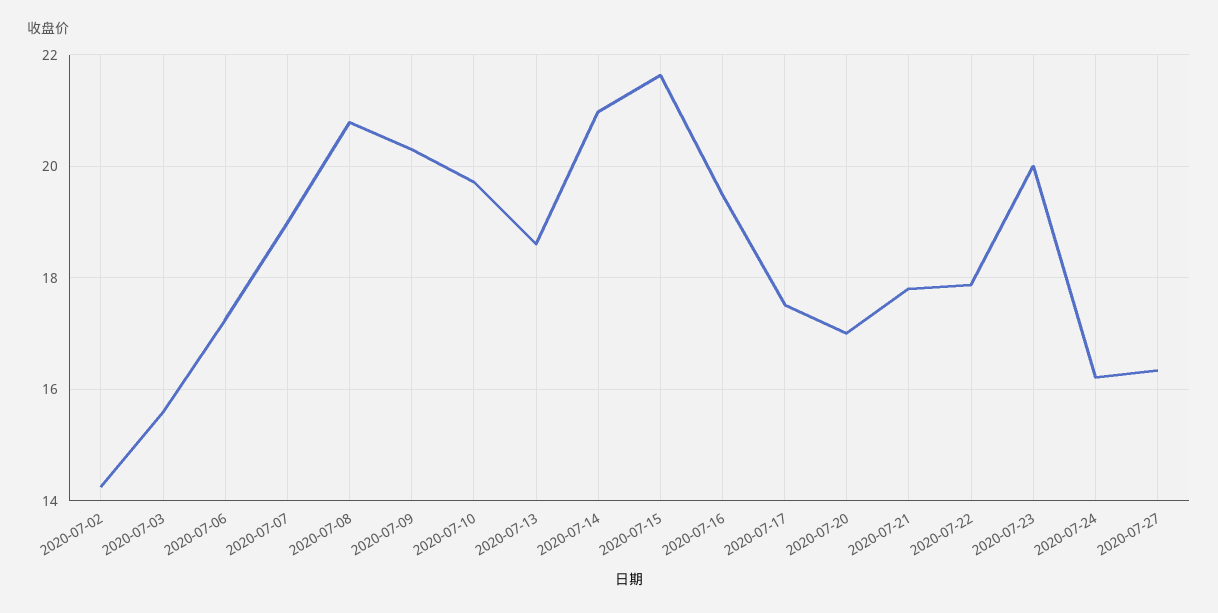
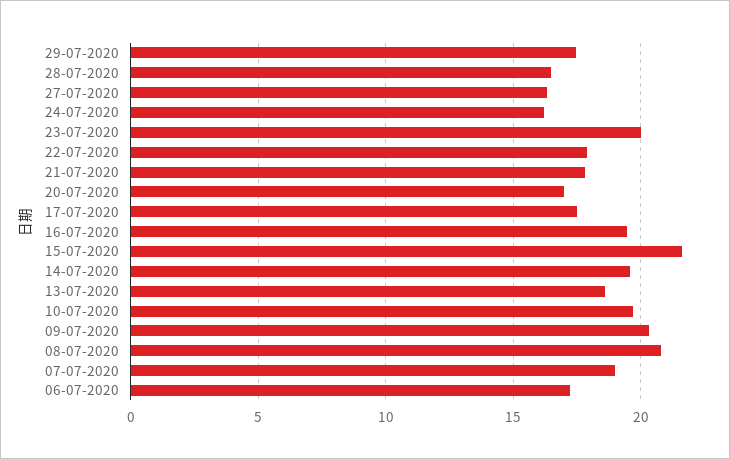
2020-07-02: 14.2 -> none
2020-07-03: 15.6 -> none
2020-07-14: 21 -> 19.5
29-07-2020: none -> 17.5
28-07-2020: none -> 16.5

